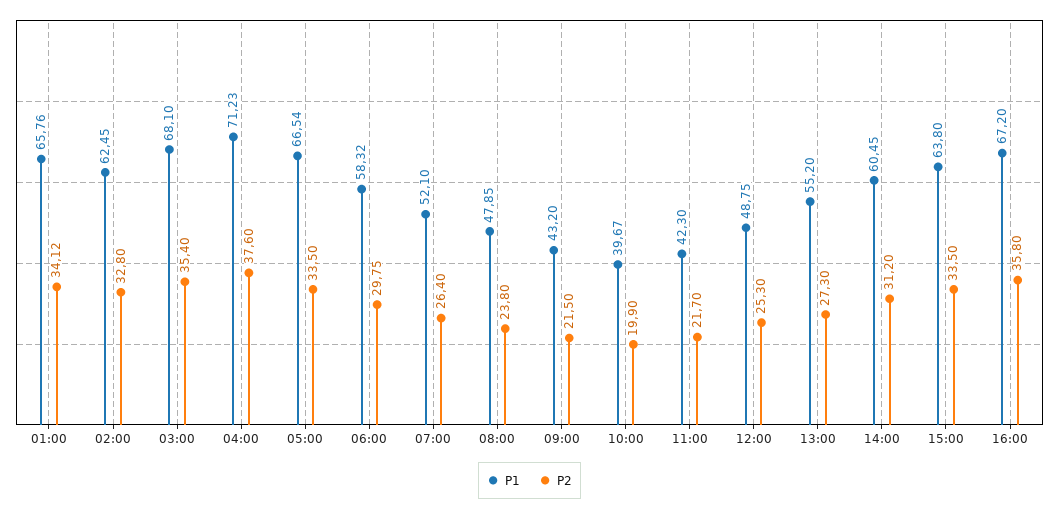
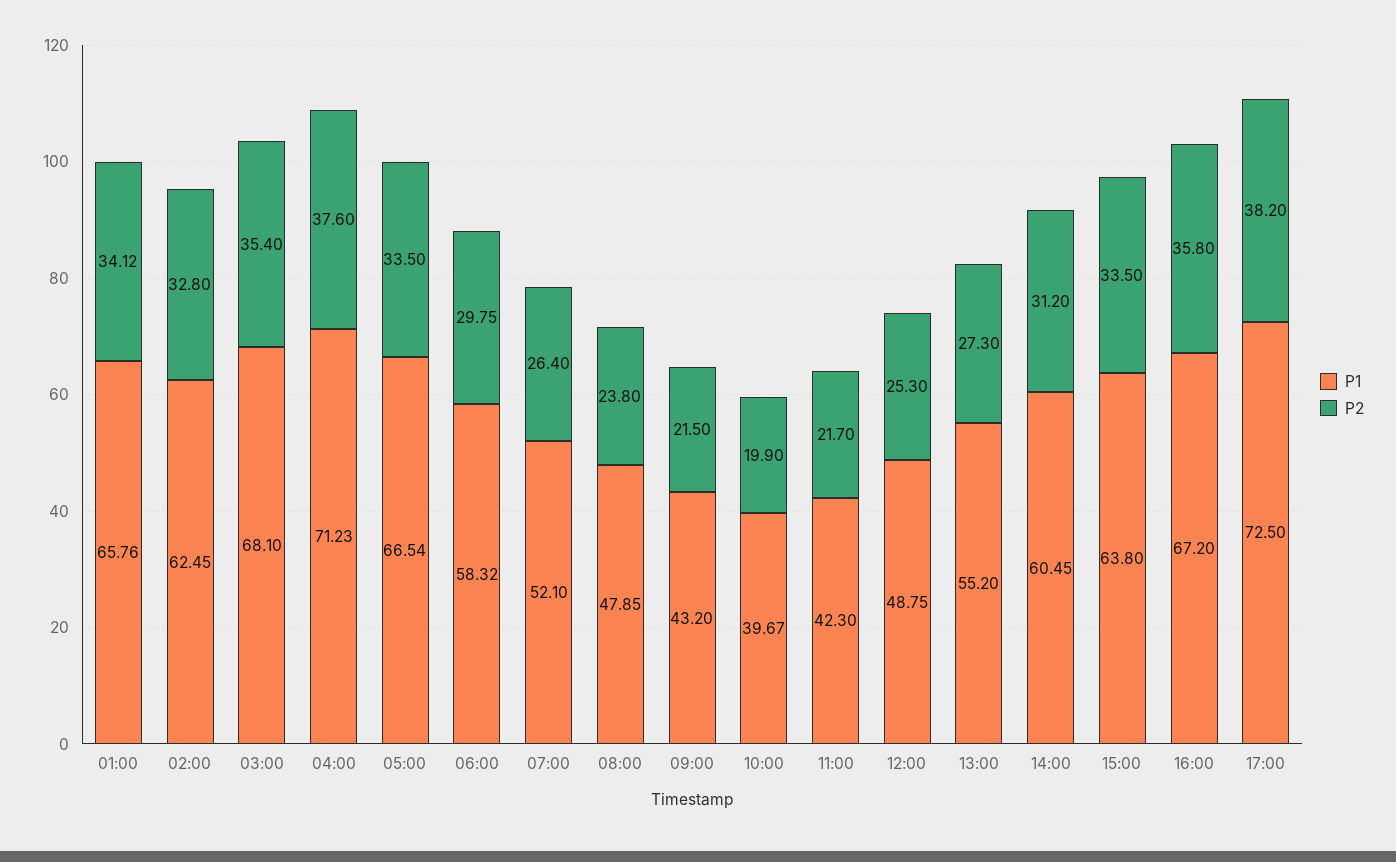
P1, 17:00: none -> 72.5
P2, 17:00: none -> 38.2

